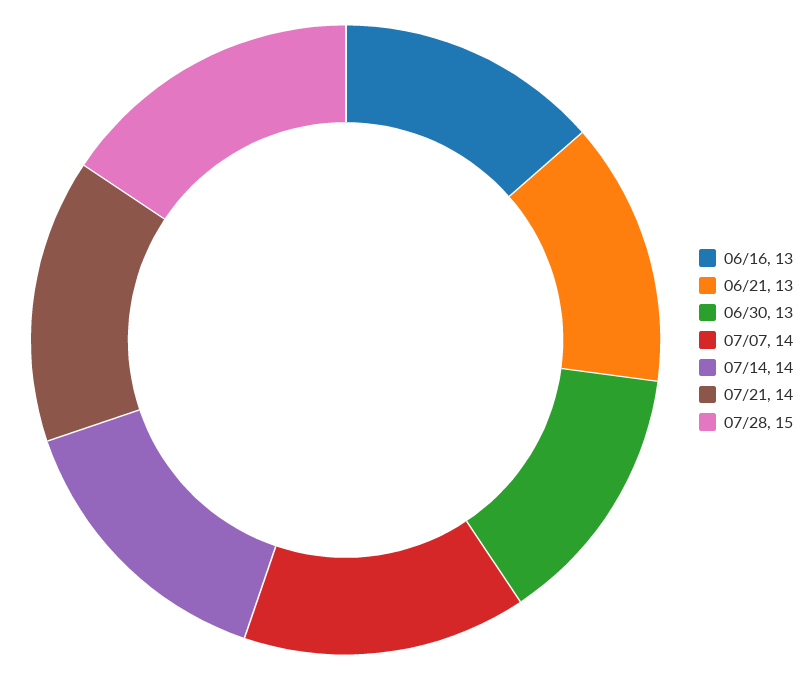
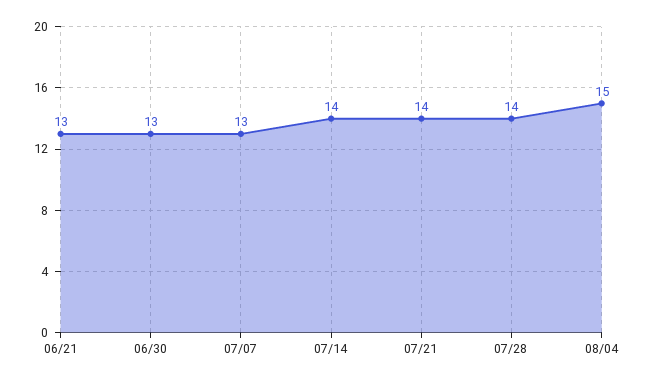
06/16: 13 -> none
07/07: 14 -> 13
07/28: 15 -> 14
08/04: none -> 15

